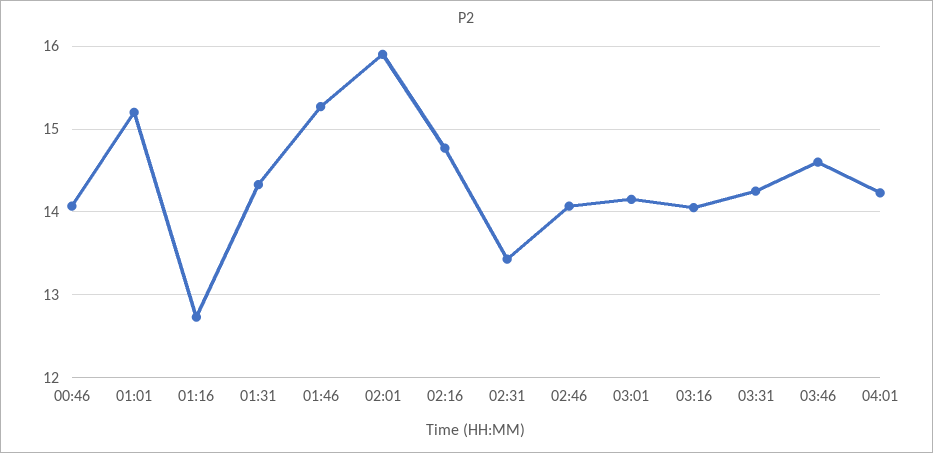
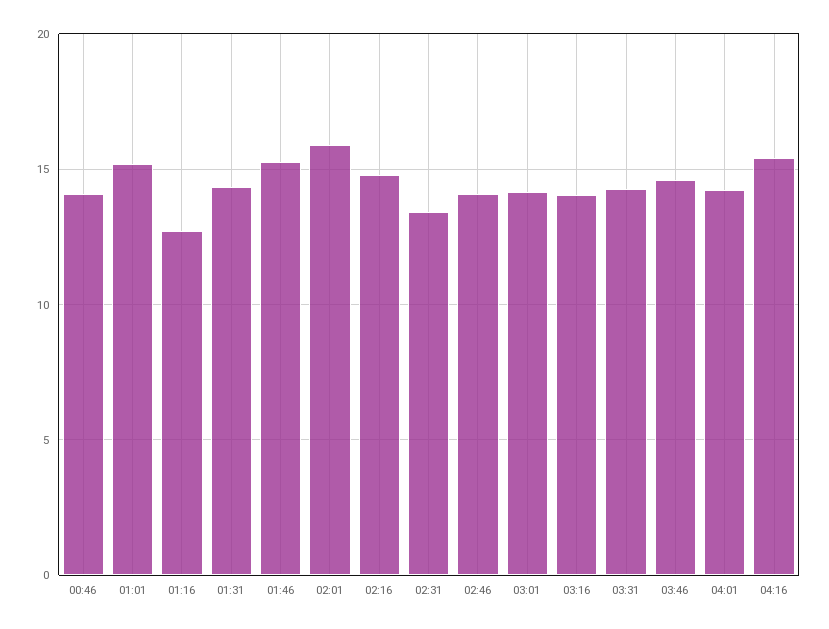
04:16: none -> 15.5

